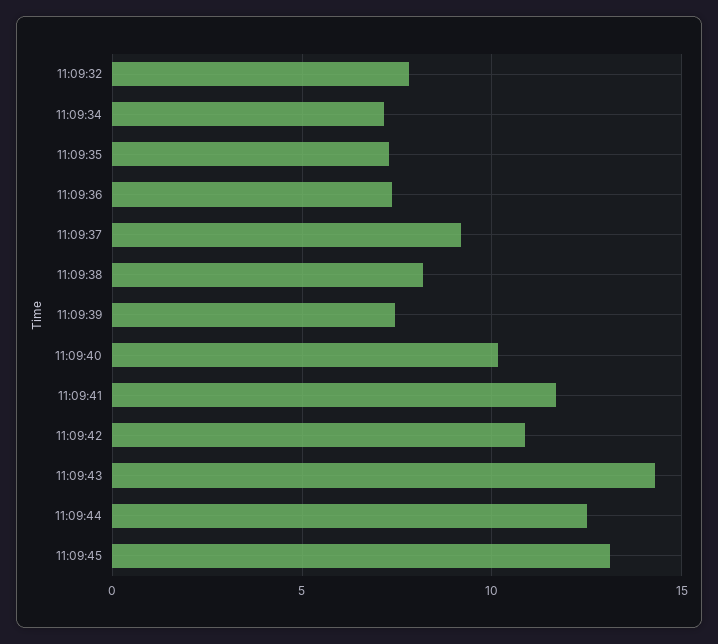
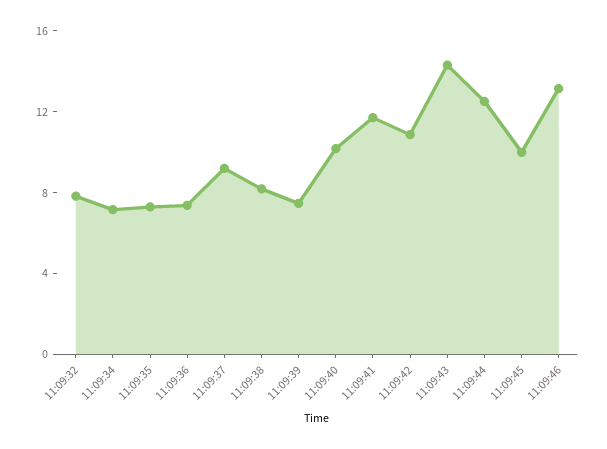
11:09:45: 13 -> 10
11:09:46: none -> 13

